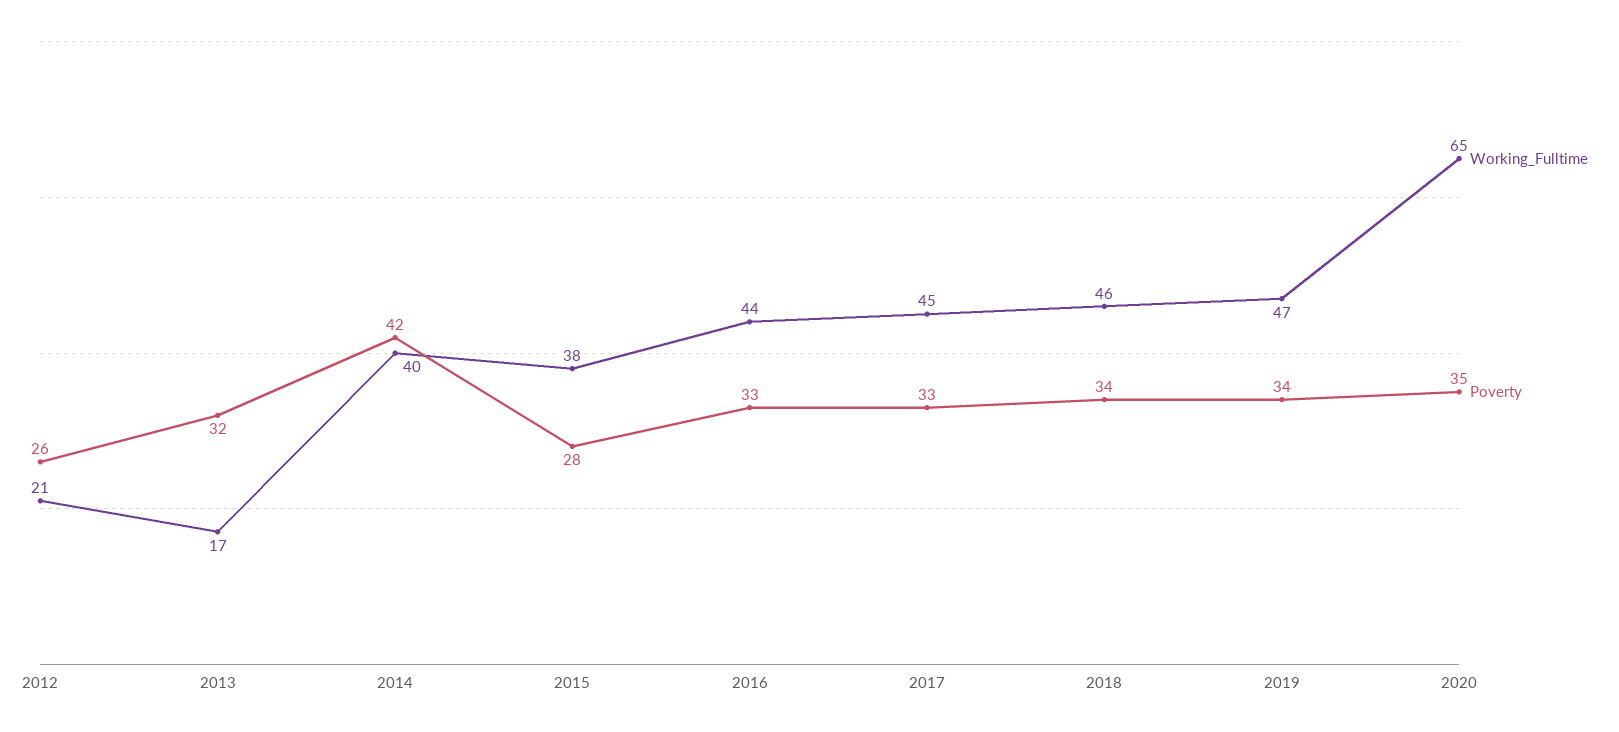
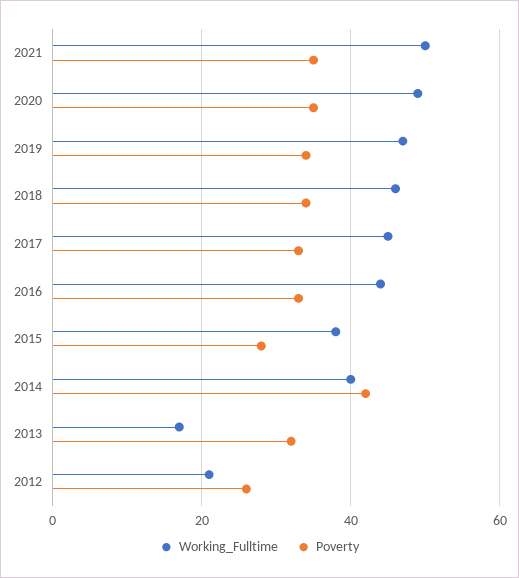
Working_Fulltime, 2020: 65 -> 50
Working_Fulltime, 2021: none -> 50
Poverty, 2021: none -> 35

